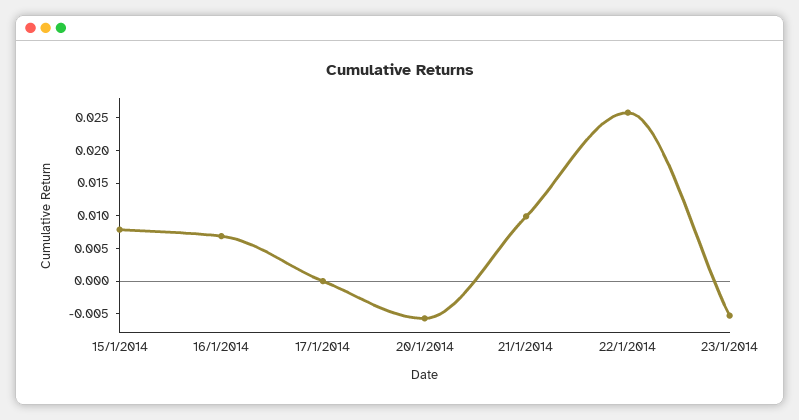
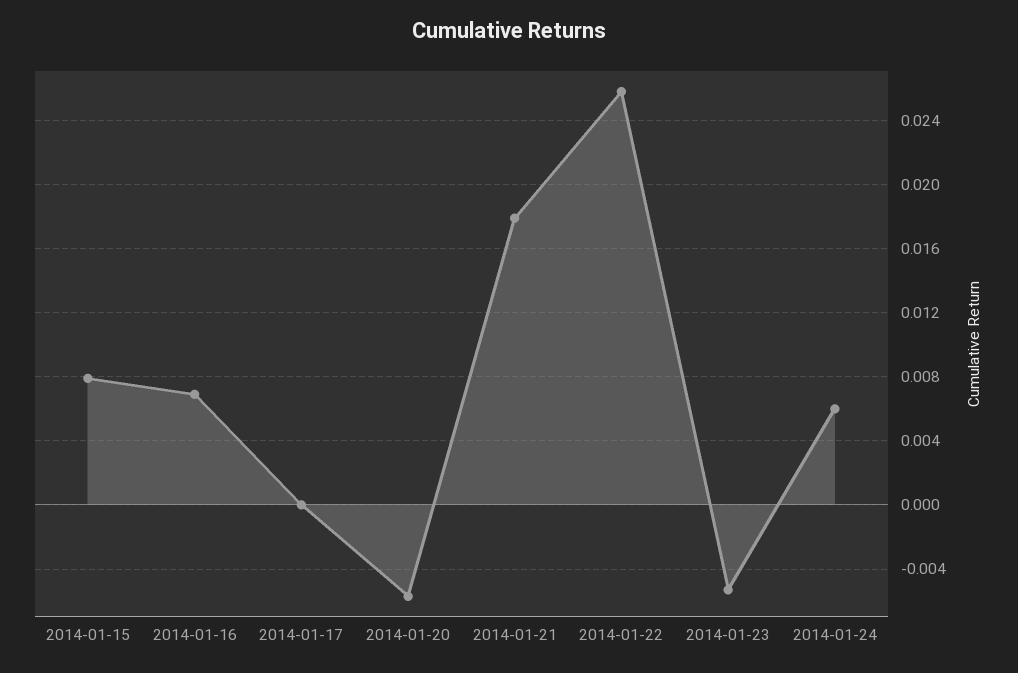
21/1/2014: 0.01 -> 0.018
2014-01-24: none -> 0.006

